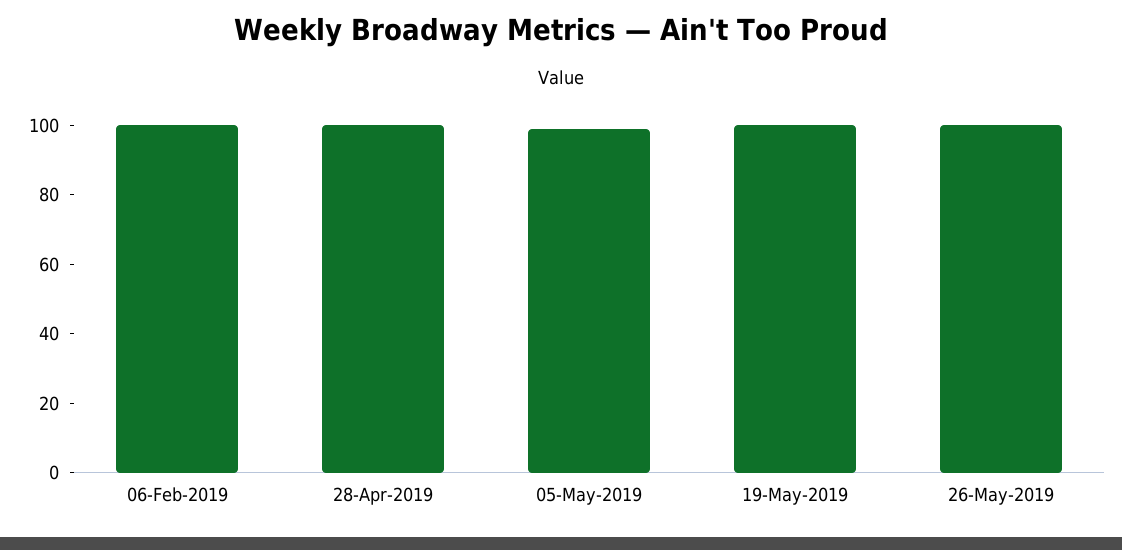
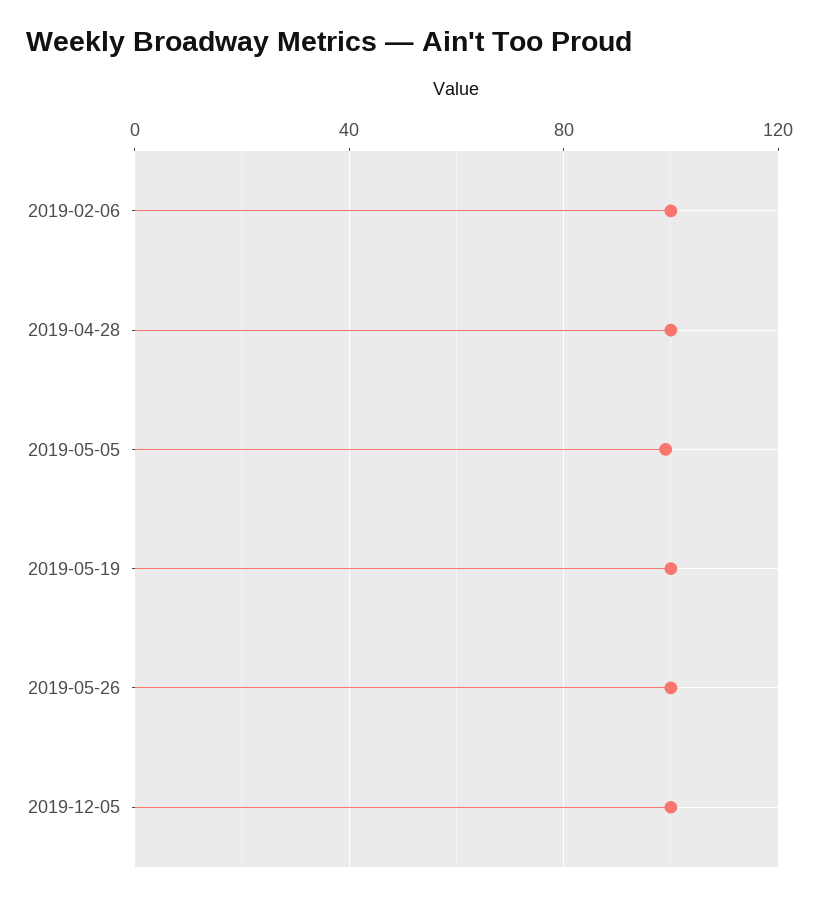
2019-12-05: none -> 100

